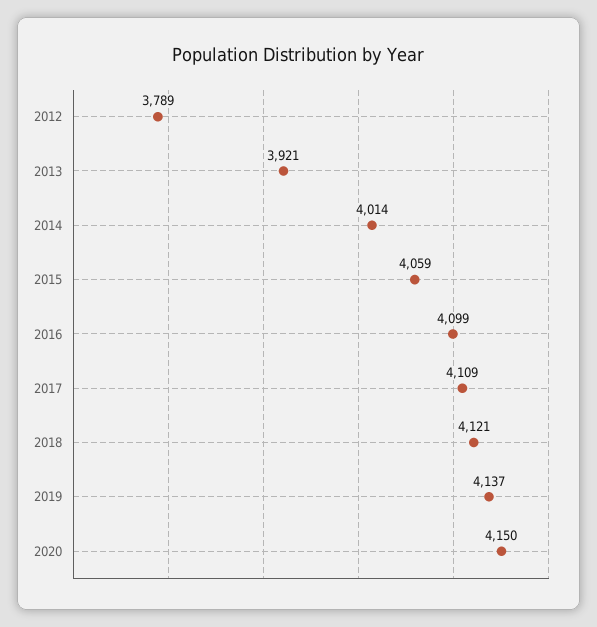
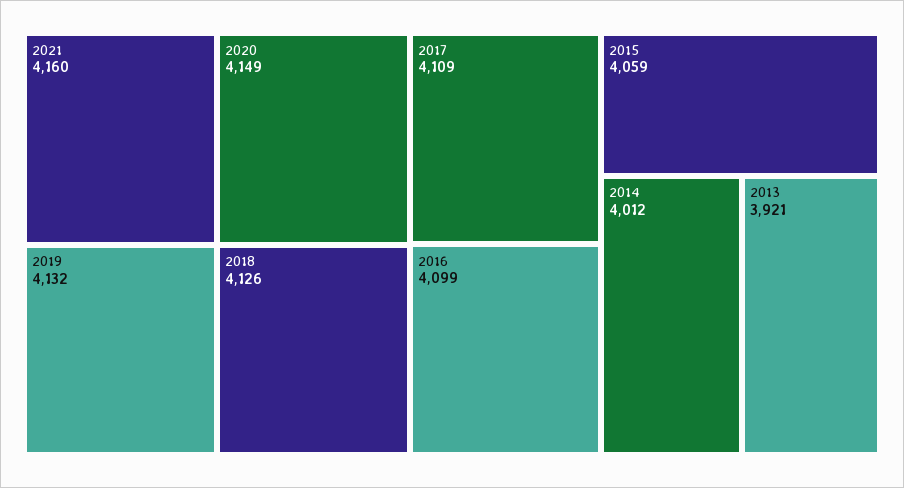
2012: 3789 -> none
2014: 4014 -> 4012
2018: 4121 -> 4126
2019: 4137 -> 4132
2020: 4150 -> 4149
2021: none -> 4160

